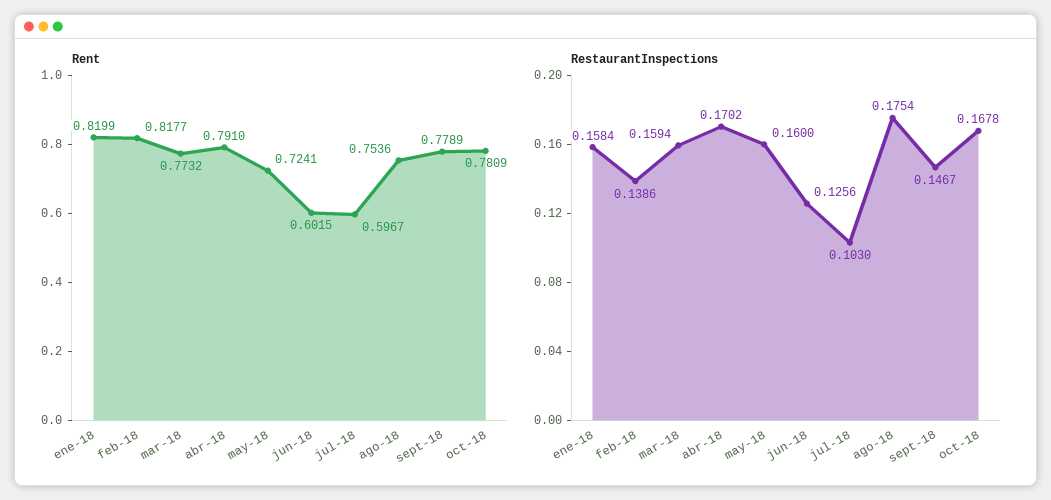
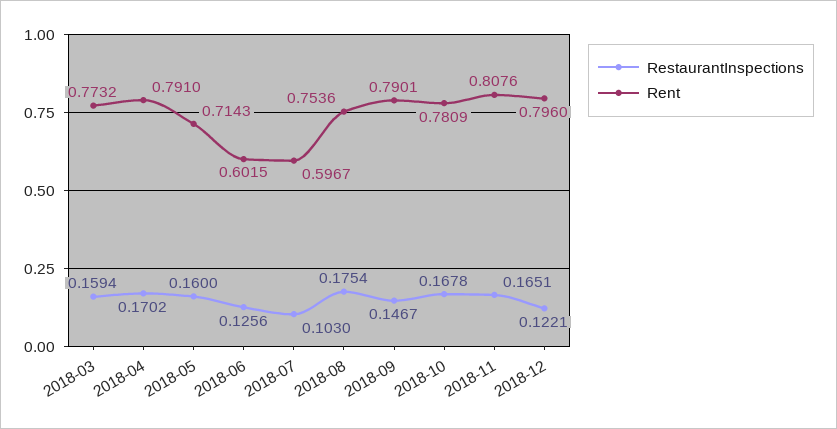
Rent, ene-18: 0.8199 -> none
Rent, feb-18: 0.8177 -> none
Rent, may-18: 0.7241 -> 0.7143
Rent, sept-18: 0.7789 -> 0.7901
RestaurantInspections, ene-18: 0.1584 -> none
RestaurantInspections, feb-18: 0.1386 -> none
RestaurantInspections, 2018-11: none -> 0.1651
Rent, 2018-11: none -> 0.8076
RestaurantInspections, 2018-12: none -> 0.1221
Rent, 2018-12: none -> 0.796

